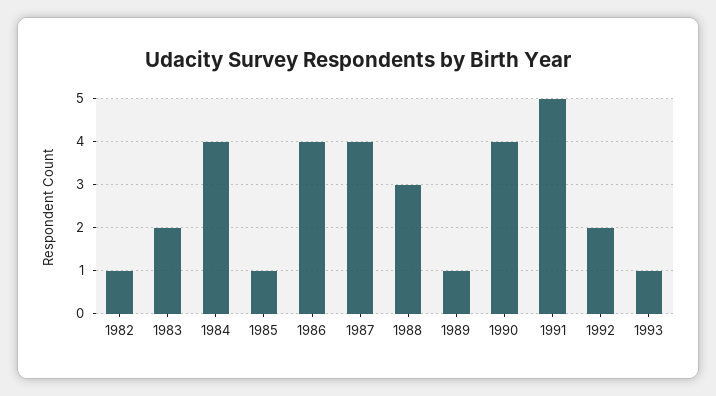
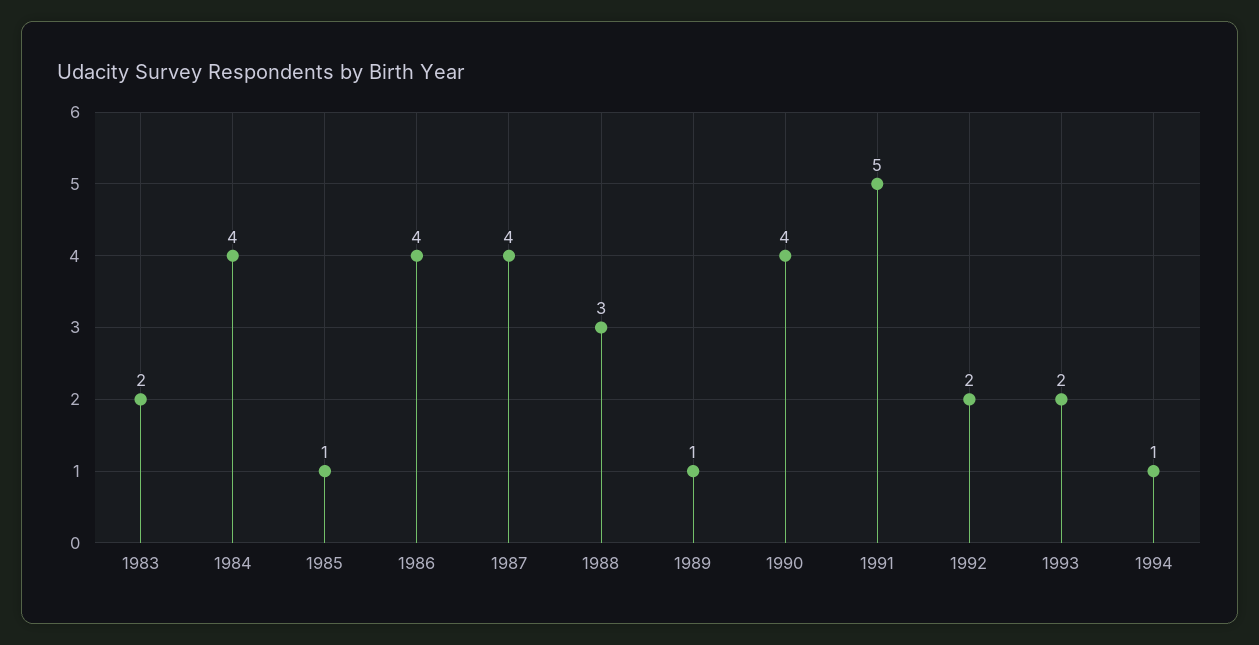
1982: 1 -> none
1993: 1 -> 2
1994: none -> 1

